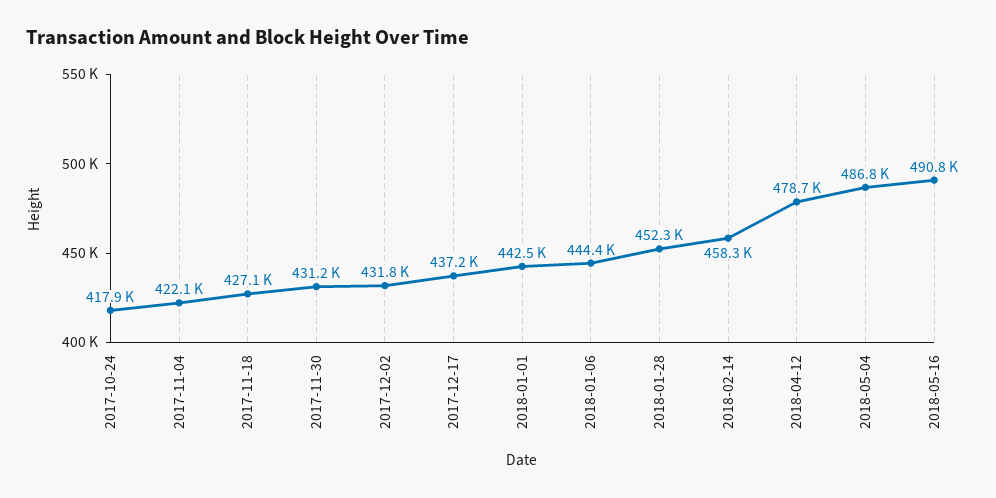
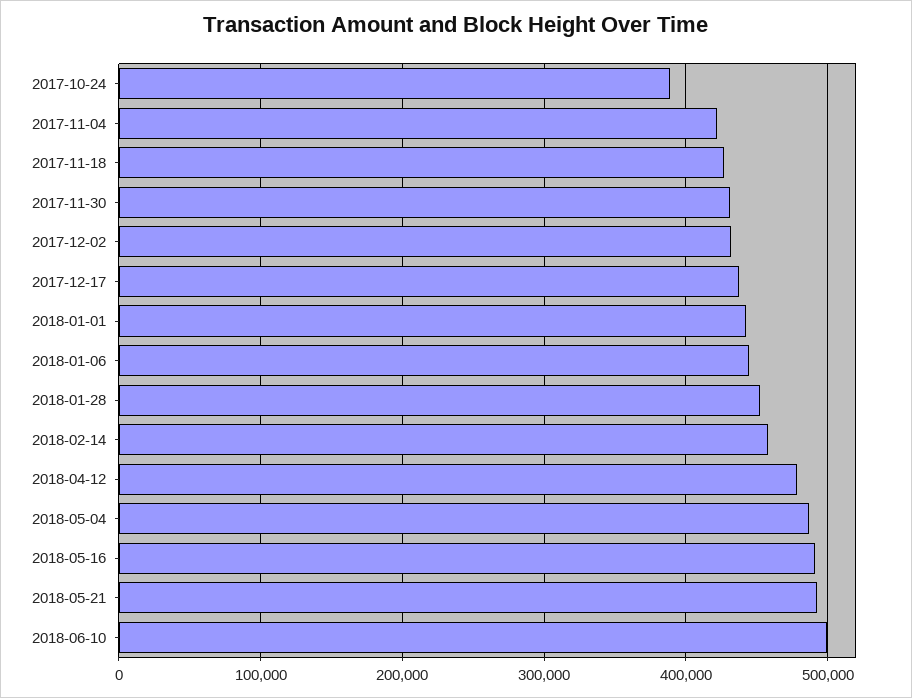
2017-10-24: 417900 -> 390000
2018-05-21: none -> 490000
2018-06-10: none -> 500000

